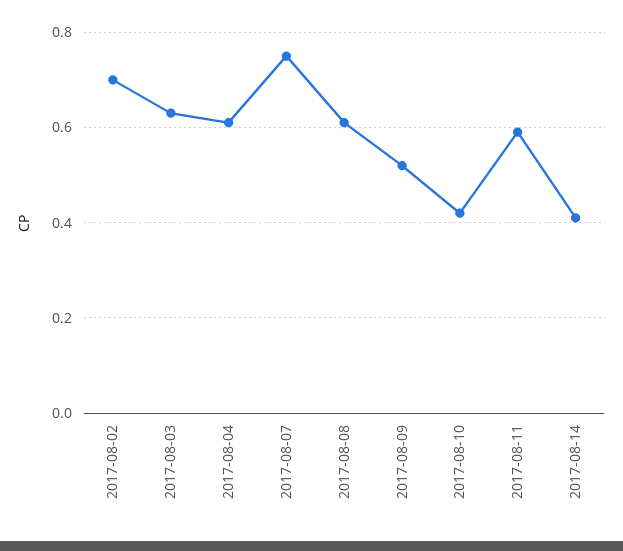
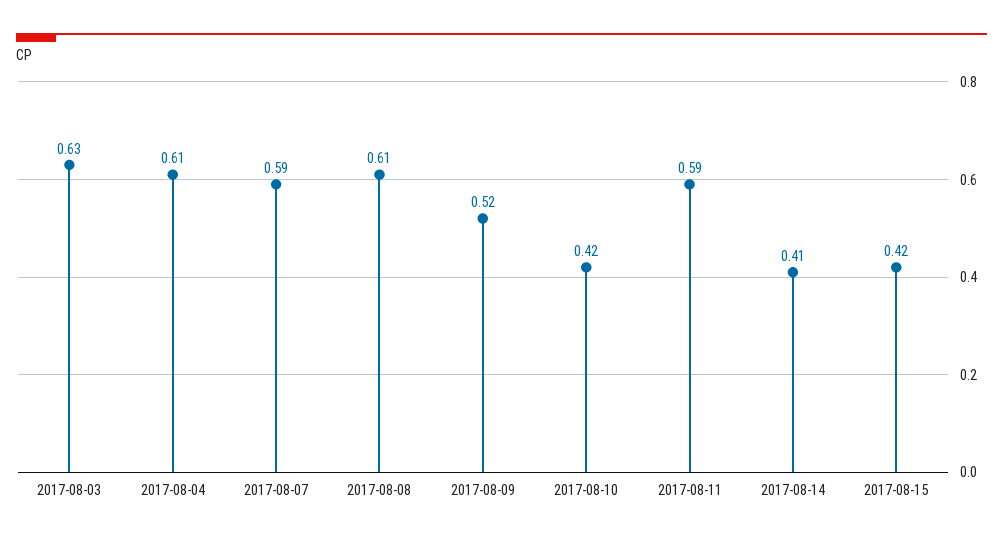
2017-08-02: 0.7 -> none
2017-08-07: 0.75 -> 0.59
2017-08-15: none -> 0.42

